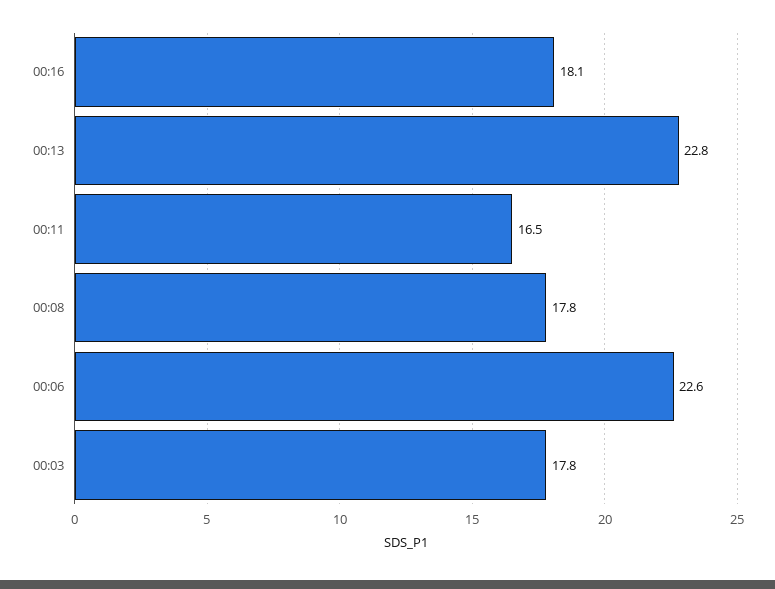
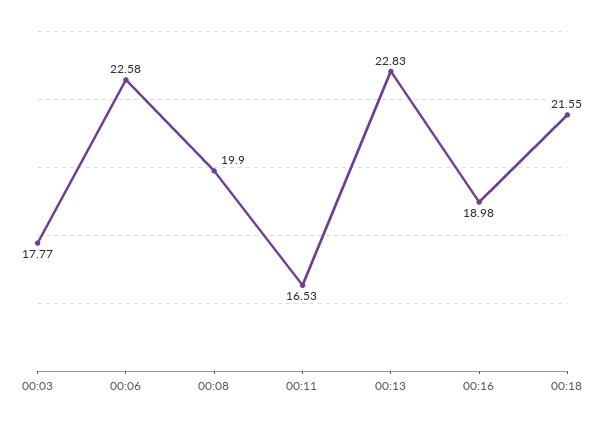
00:16: 18.1 -> 18.98
00:08: 17.8 -> 19.9
00:18: none -> 21.55

